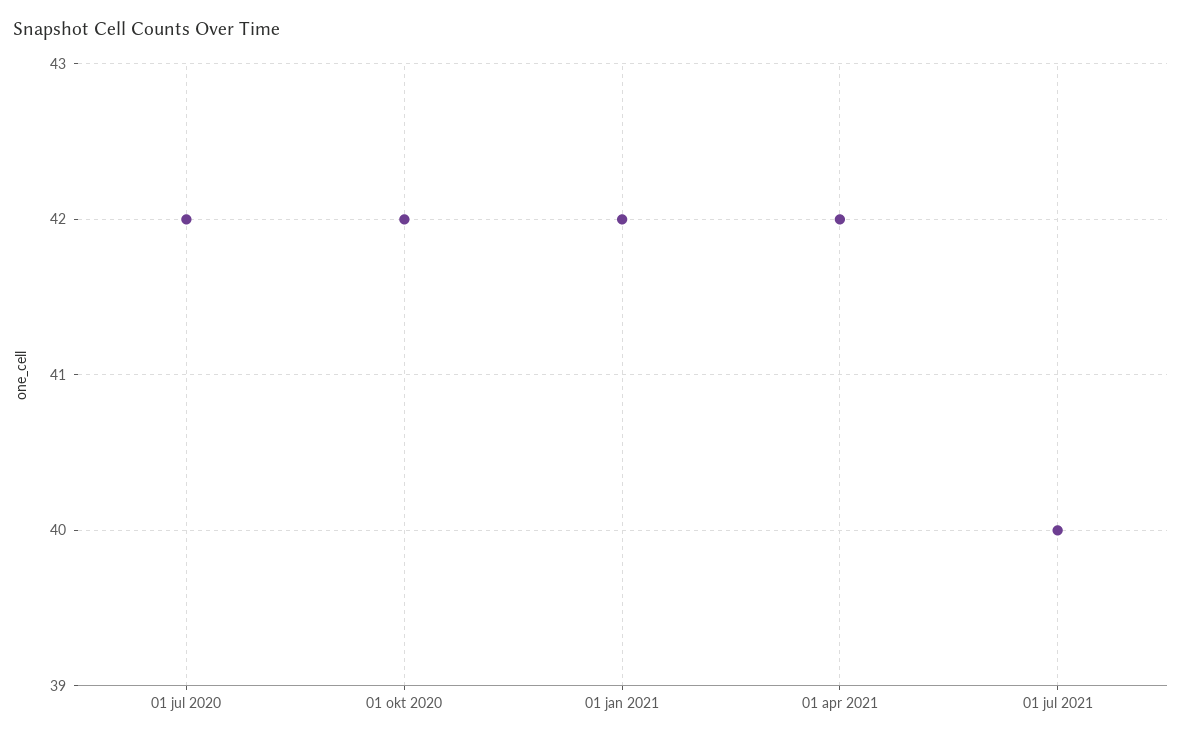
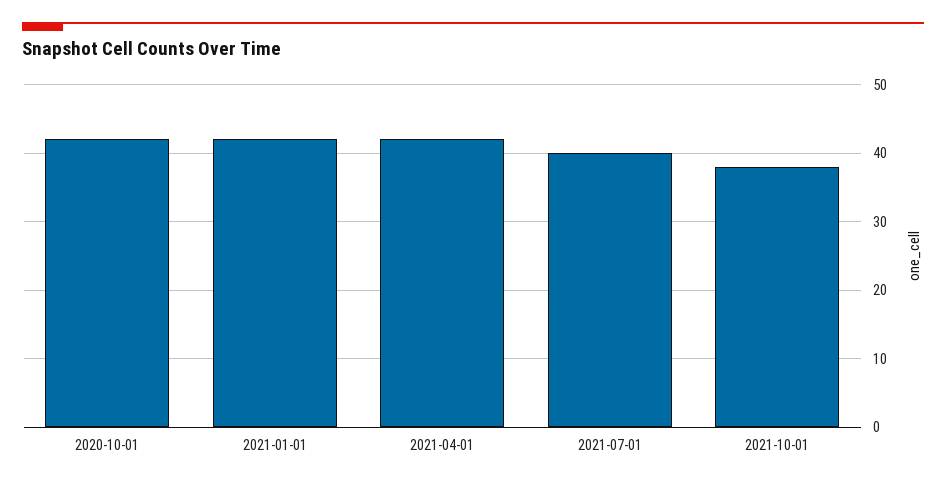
01 jul 2020: 42 -> none
2021-10-01: none -> 38

